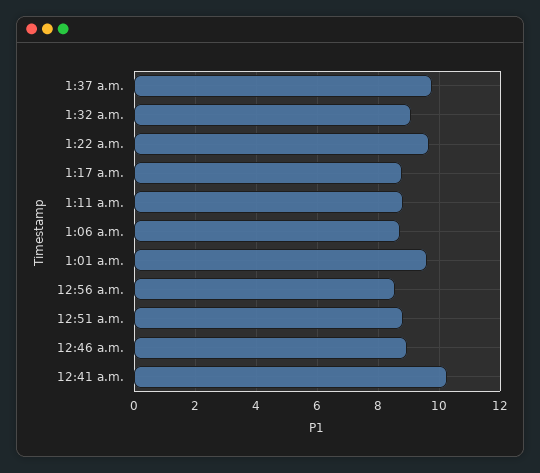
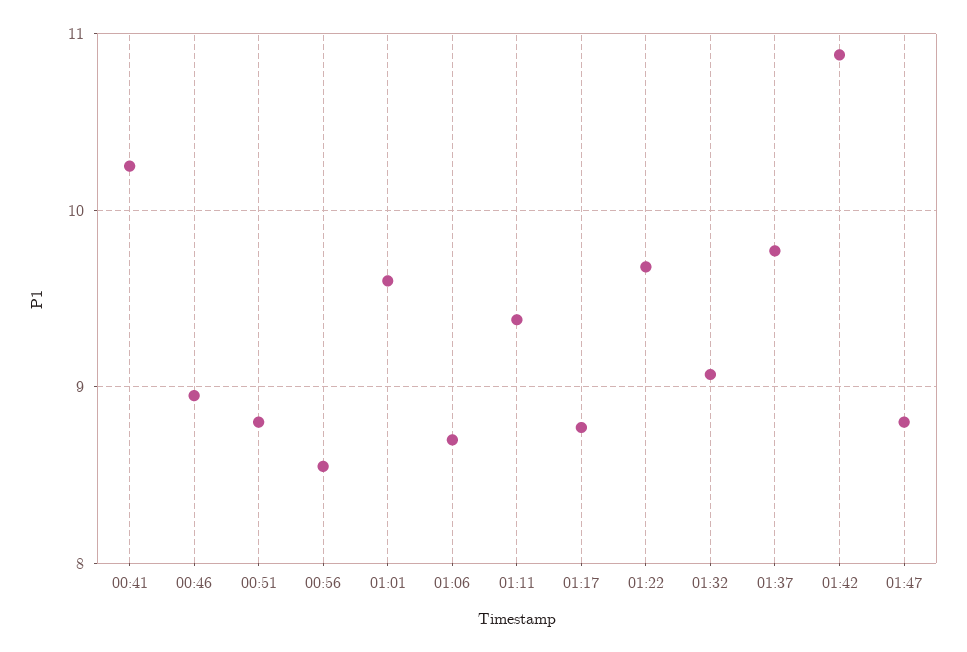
1:11 a.m.: 8.8 -> 9.4
01:42: none -> 10.9
01:47: none -> 8.8

